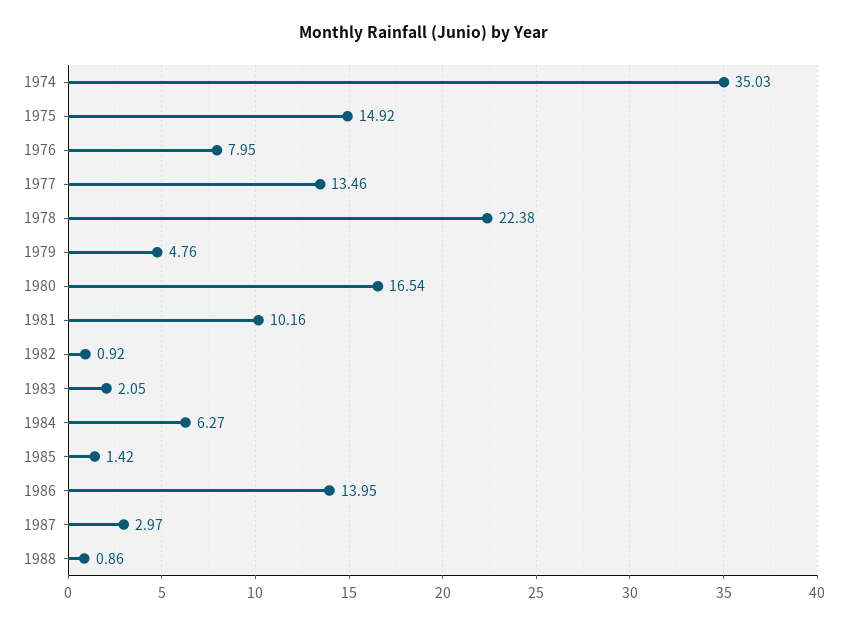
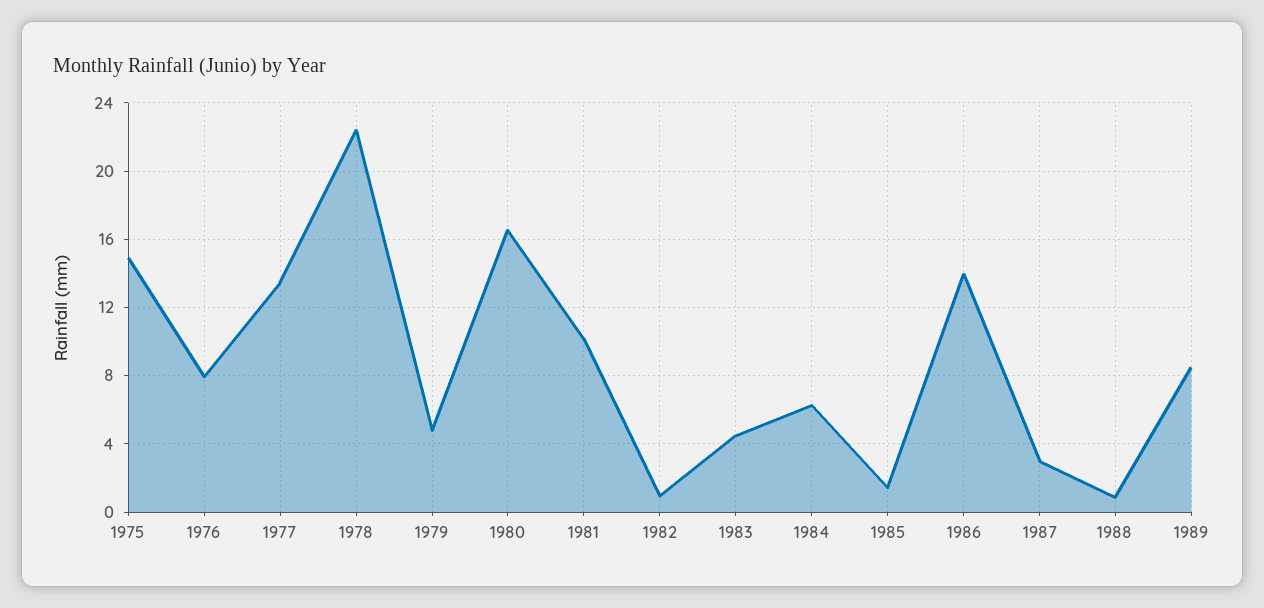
1974: 35.03 -> none
1983: 2.05 -> 4.5
1989: none -> 8.5

